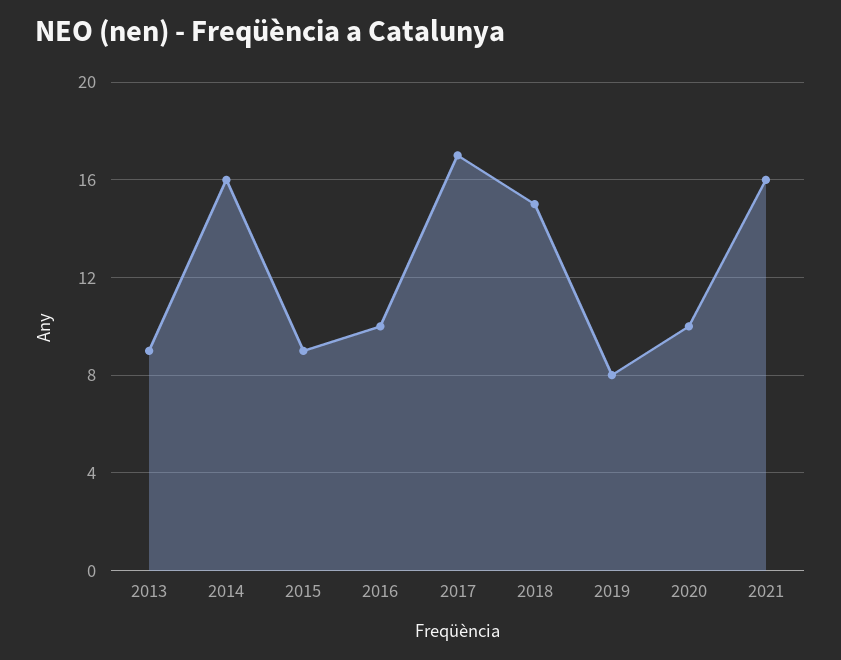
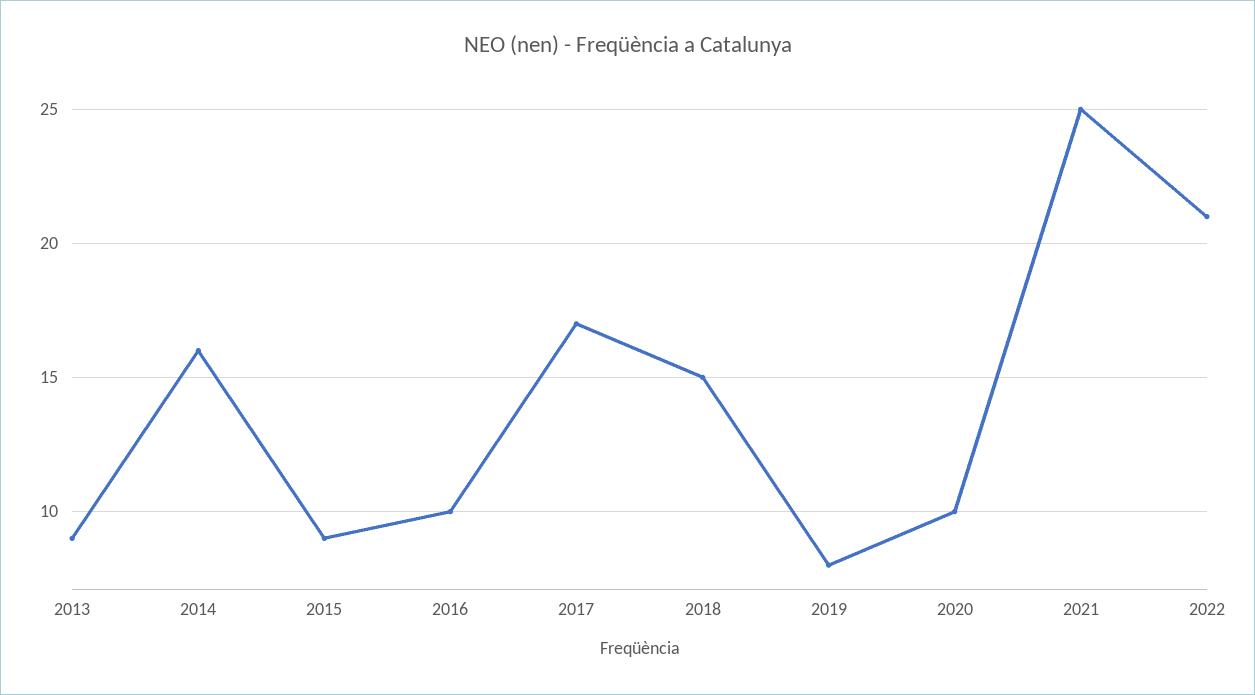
2021: 16 -> 25
2022: none -> 21

